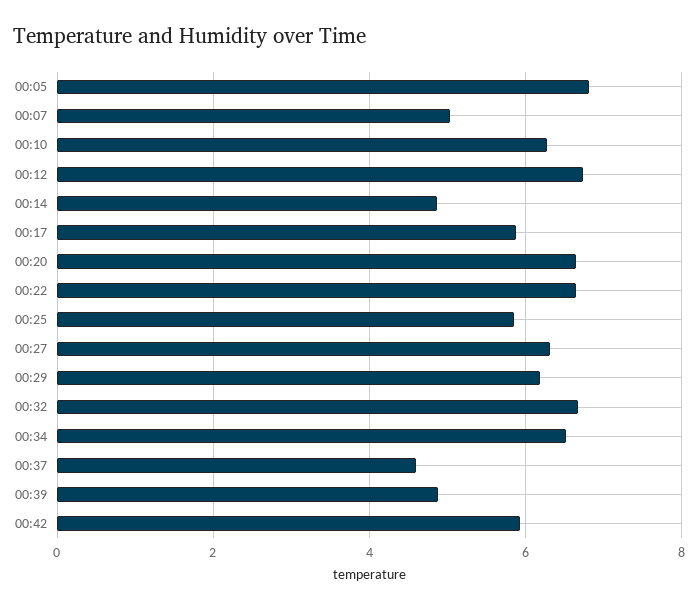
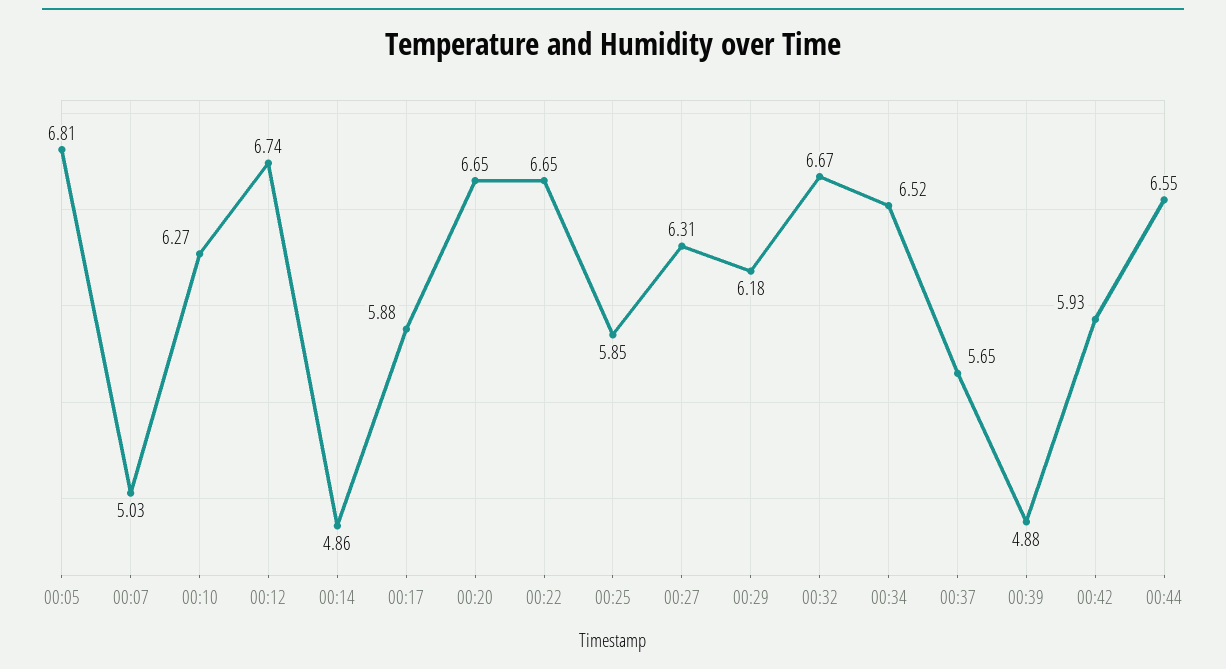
00:37: 4.6 -> 5.65
00:44: none -> 6.55

